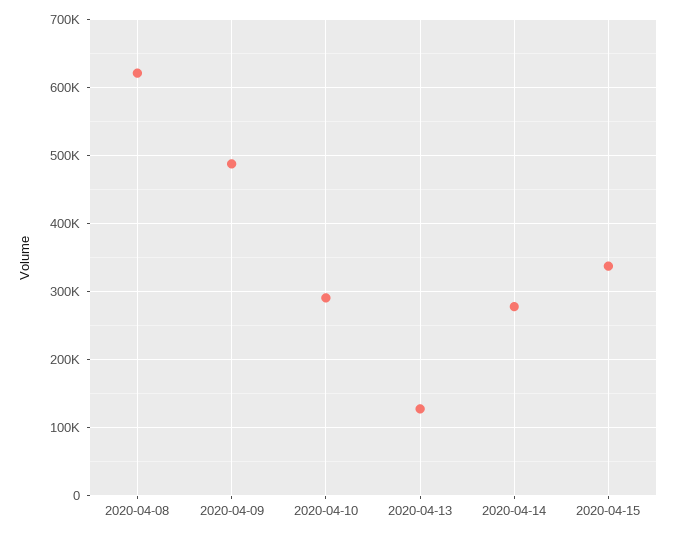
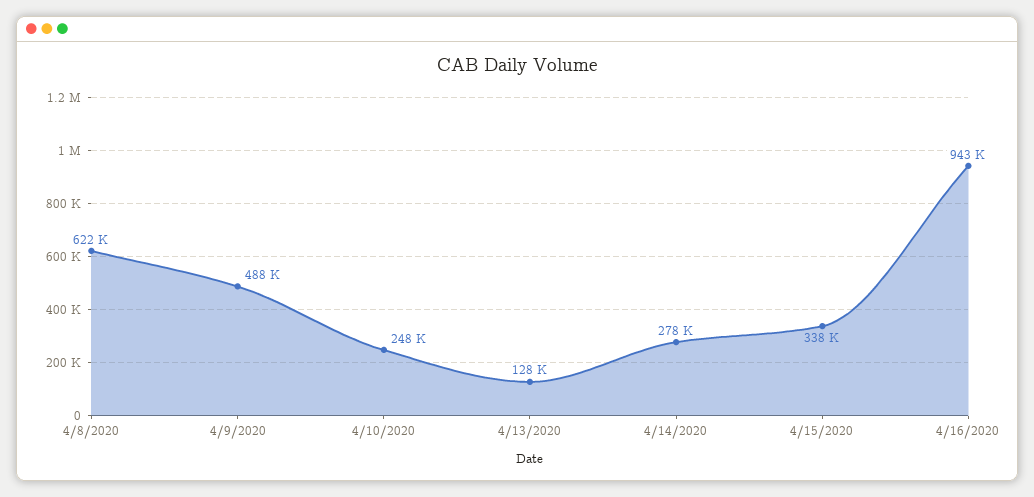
2020-04-10: 290000 -> 248000
4/16/2020: none -> 943000

